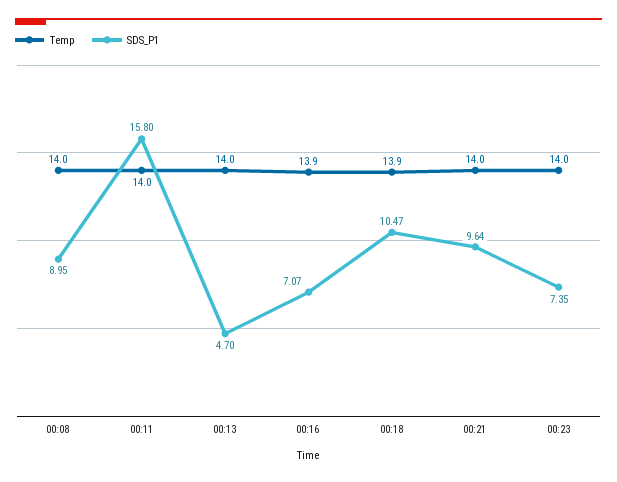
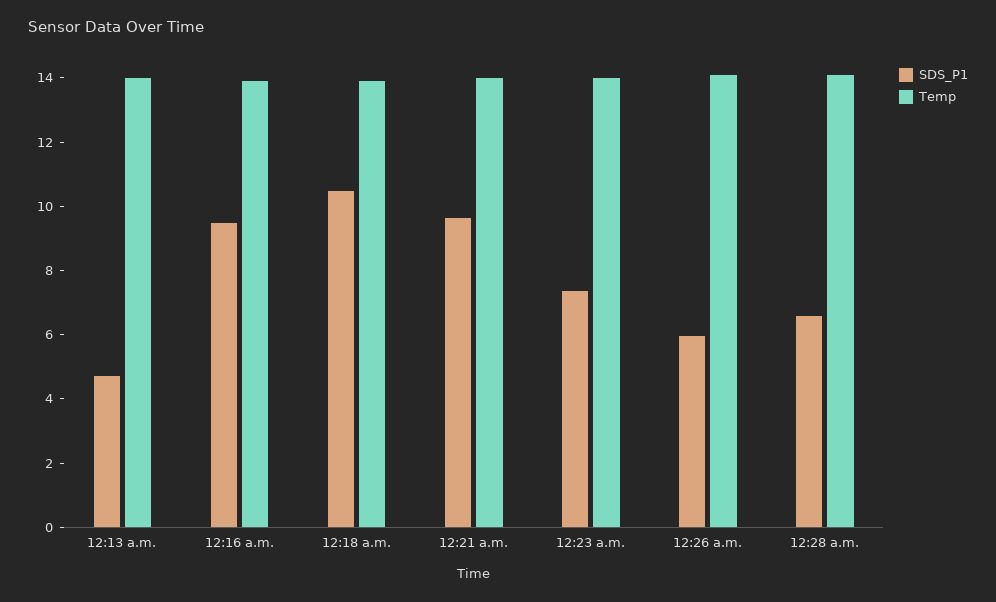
Temp, 00:08: 14 -> none
SDS_P1, 00:08: 8.95 -> none
Temp, 00:11: 14 -> none
SDS_P1, 00:11: 15.8 -> none
SDS_P1, 00:16: 7.07 -> 9.5
SDS_P1, 12:26 a.m.: none -> 6
Temp, 12:26 a.m.: none -> 14
SDS_P1, 12:28 a.m.: none -> 6.5
Temp, 12:28 a.m.: none -> 14

